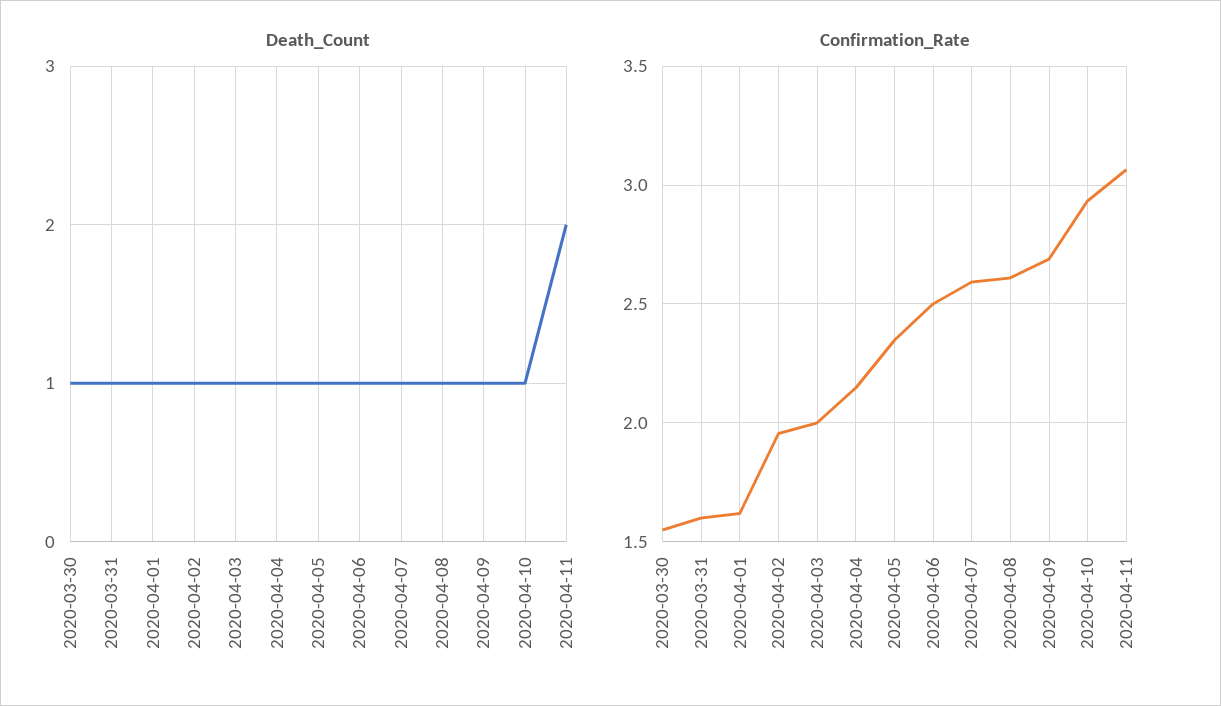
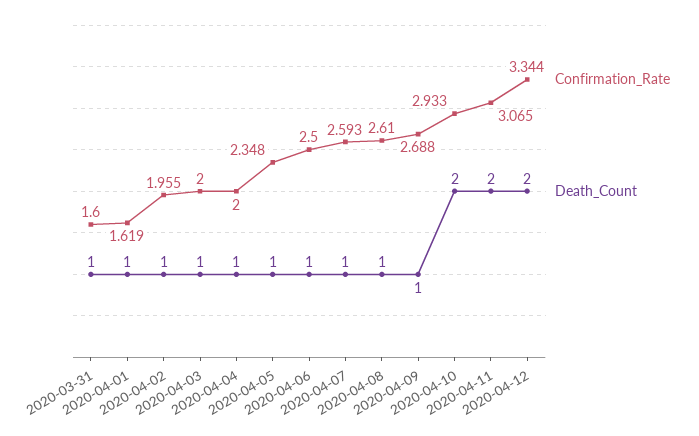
Death_Count, 2020-03-30: 1 -> none
Death_Count, 2020-04-10: 1 -> 2
Confirmation_Rate, 2020-03-30: 1.55 -> none
Confirmation_Rate, 2020-04-04: 2.15 -> 2
Confirmation_Rate, 2020-04-12: none -> 3.344
Death_Count, 2020-04-12: none -> 2

